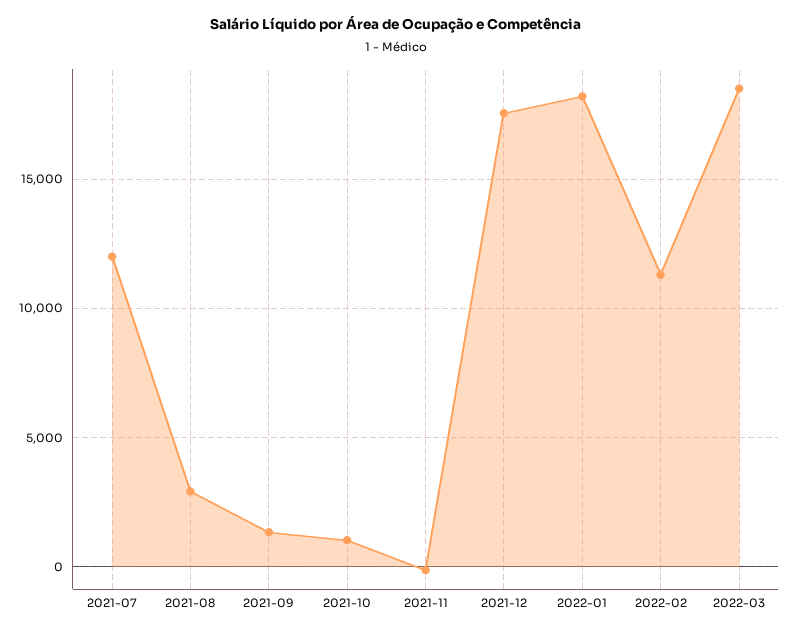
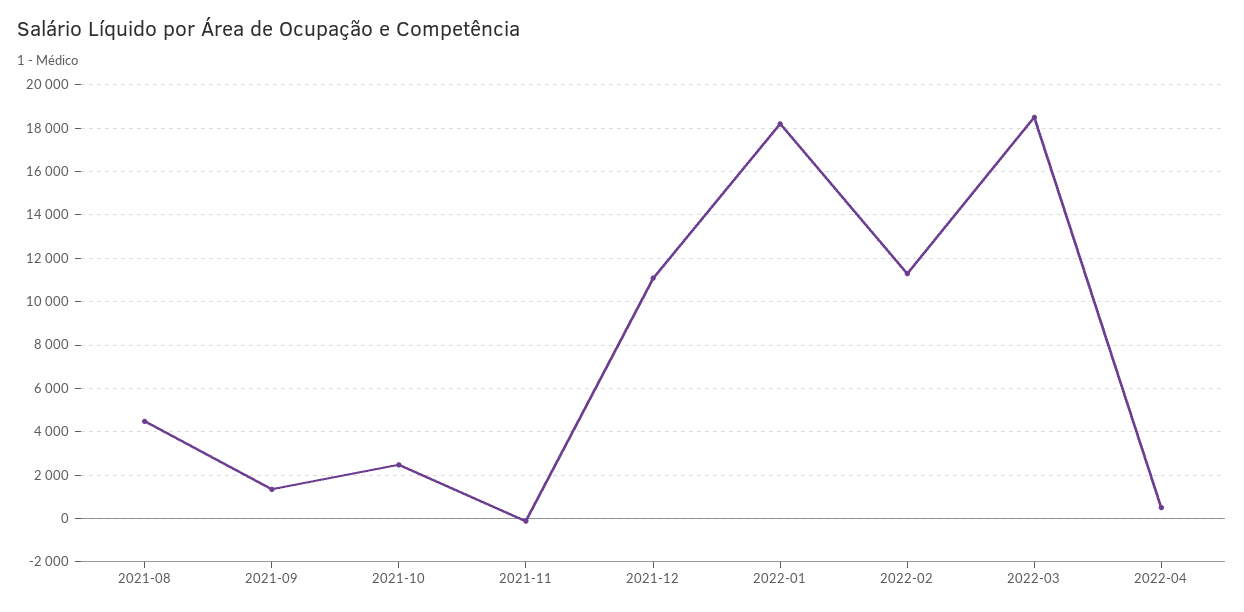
2021-07: 12000 -> none
2021-08: 3000 -> 4500
2021-10: 1000 -> 2500
2021-12: 17500 -> 11000
2022-04: none -> 500

